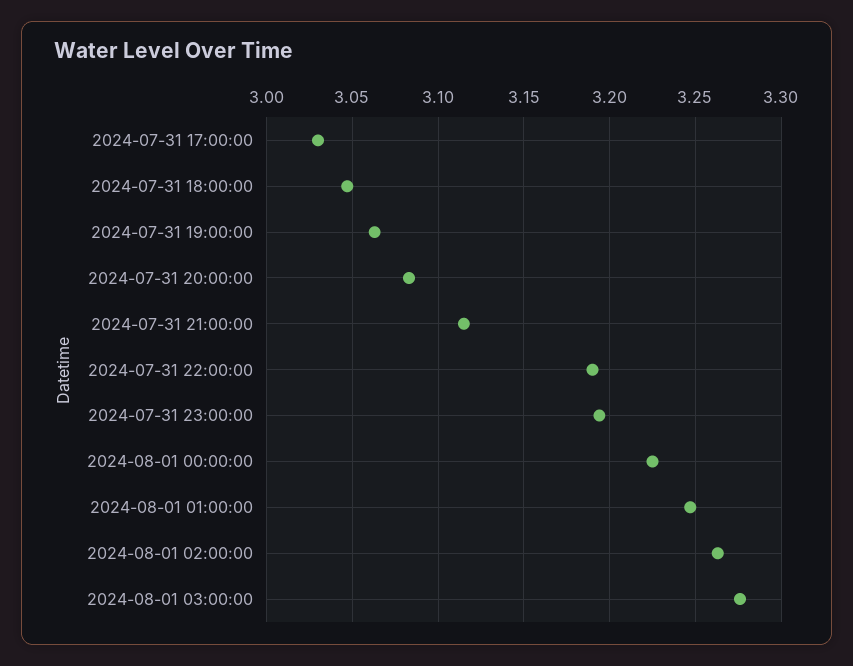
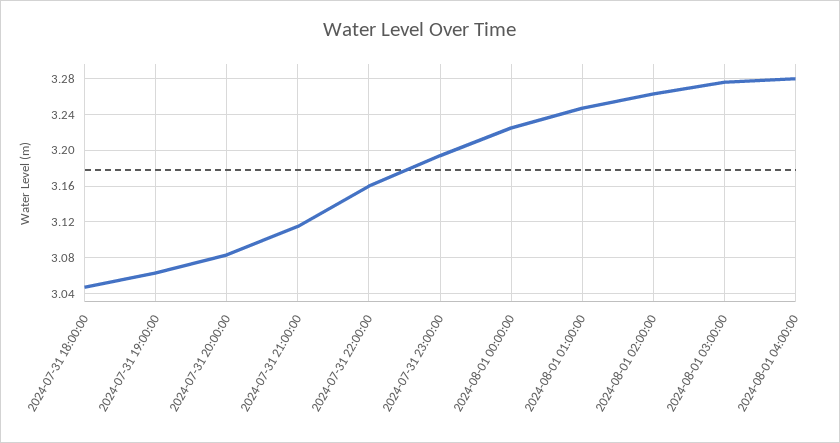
2024-07-31 17:00:00: 3.03 -> none
2024-07-31 22:00:00: 3.19 -> 3.16
2024-08-01 04:00:00: none -> 3.28

